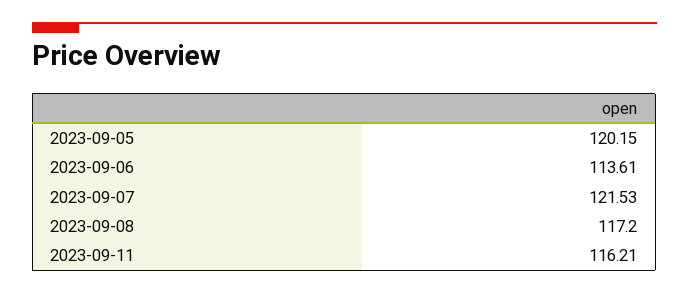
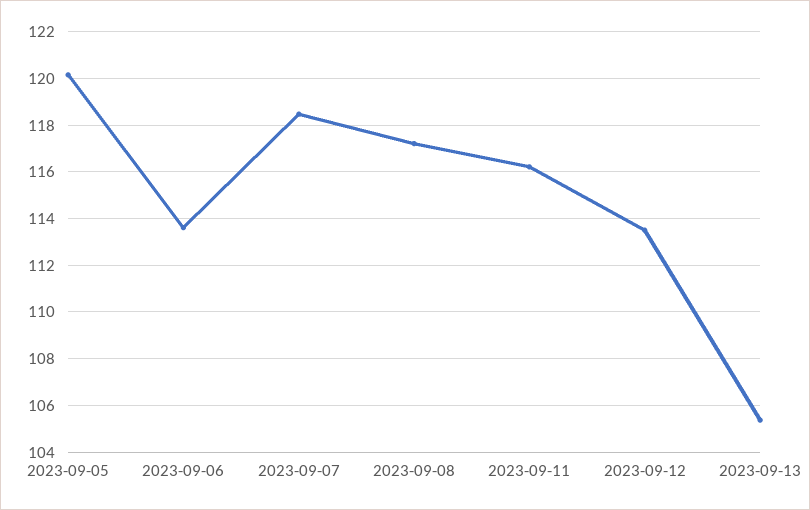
2023-09-07: 121.53 -> 118.5
2023-09-12: none -> 113.5
2023-09-13: none -> 105.5

